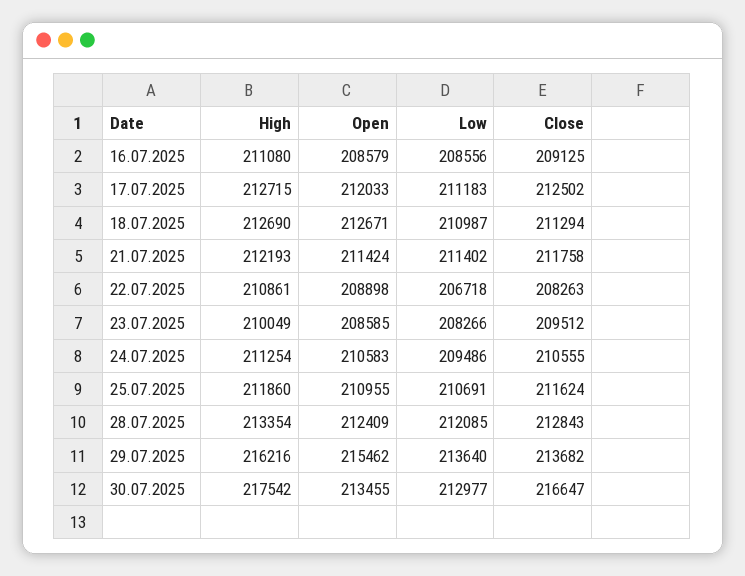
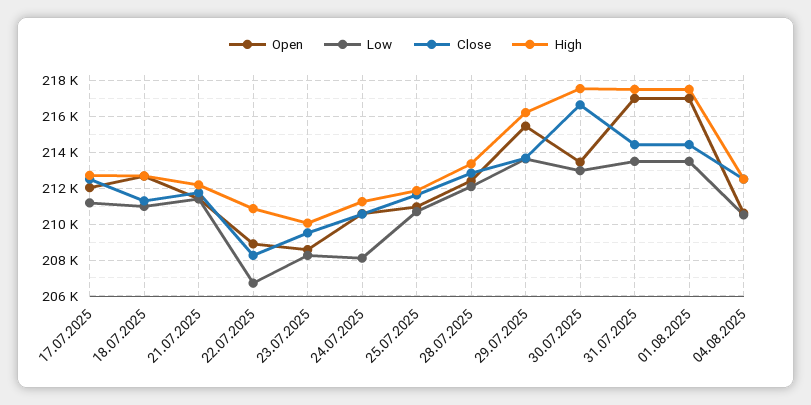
High, 16.07.2025: 211080 -> none
Open, 16.07.2025: 208579 -> none
Low, 16.07.2025: 208556 -> none
Close, 16.07.2025: 209125 -> none
Low, 24.07.2025: 209486 -> 208000
Open, 31.07.2025: none -> 217000
Low, 31.07.2025: none -> 213500
Close, 31.07.2025: none -> 214500
High, 31.07.2025: none -> 217500
Open, 01.08.2025: none -> 217000
Low, 01.08.2025: none -> 213500
Close, 01.08.2025: none -> 214500
High, 01.08.2025: none -> 217500
Open, 04.08.2025: none -> 210500
Low, 04.08.2025: none -> 210500
Close, 04.08.2025: none -> 212500
High, 04.08.2025: none -> 212500

